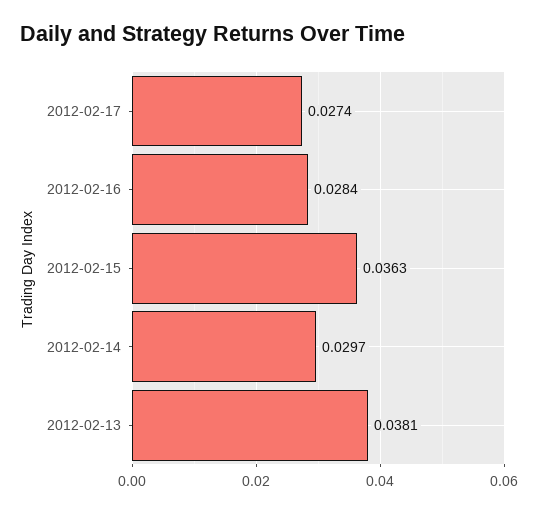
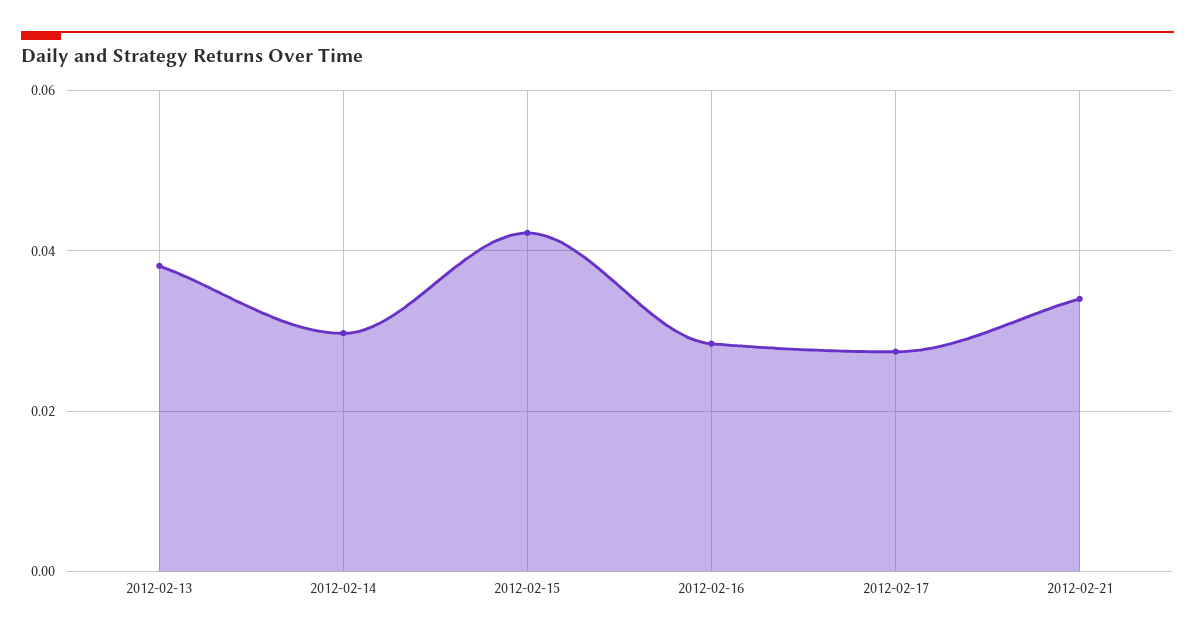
2012-02-15: 0.0363 -> 0.042
2012-02-21: none -> 0.034

